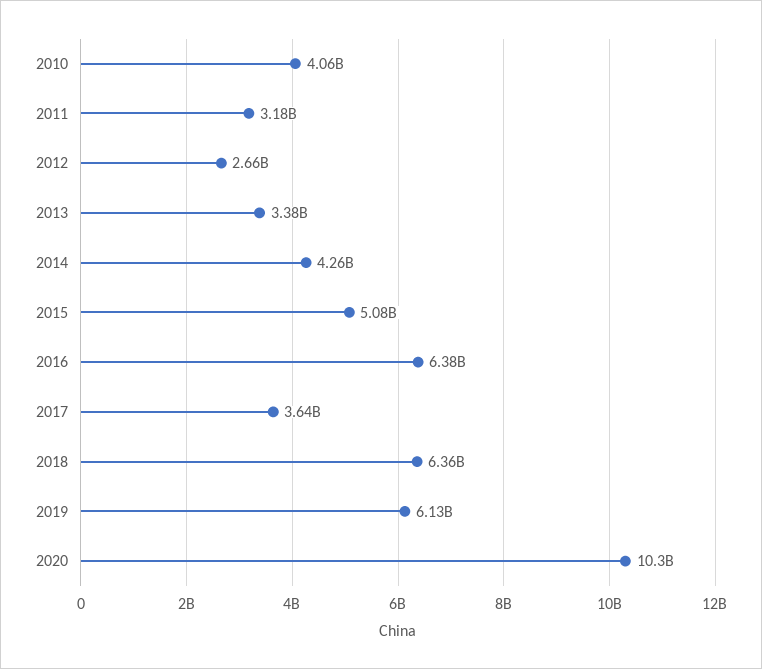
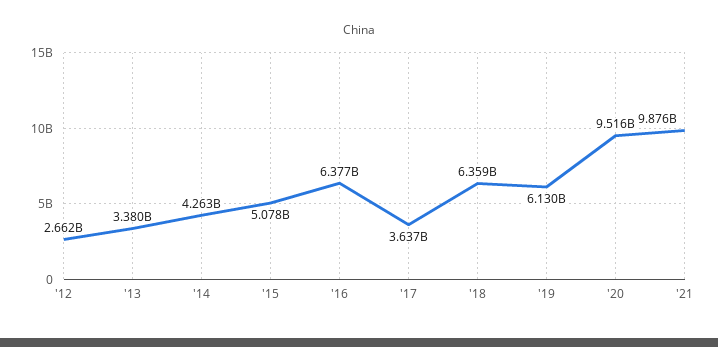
2010: 4060000000 -> none
2011: 3180000000 -> none
2020: 10300000000 -> 9516000000
'21: none -> 9876000000

